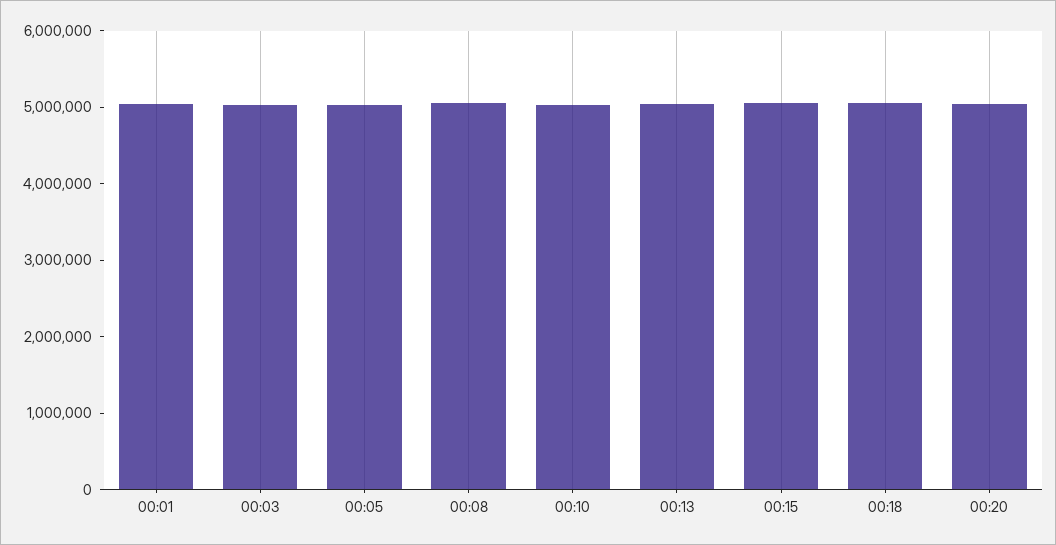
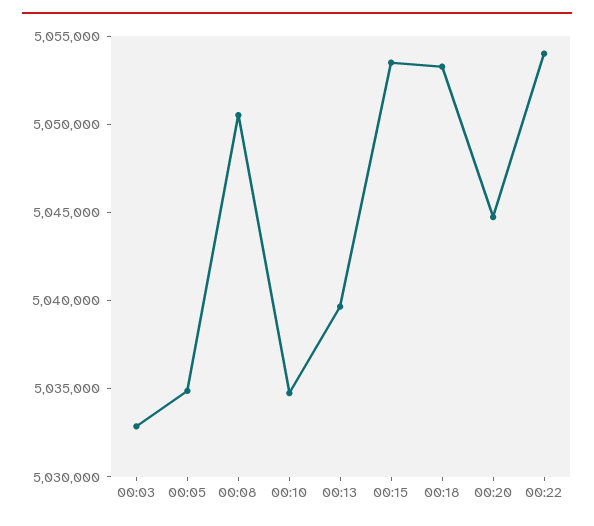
00:01: 5000000 -> none
00:22: none -> 5054000

